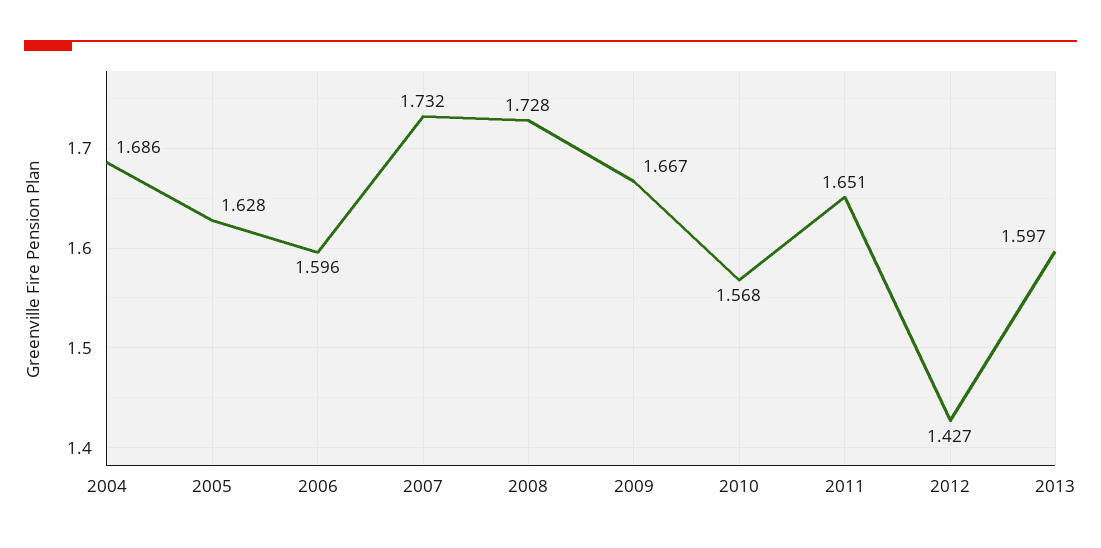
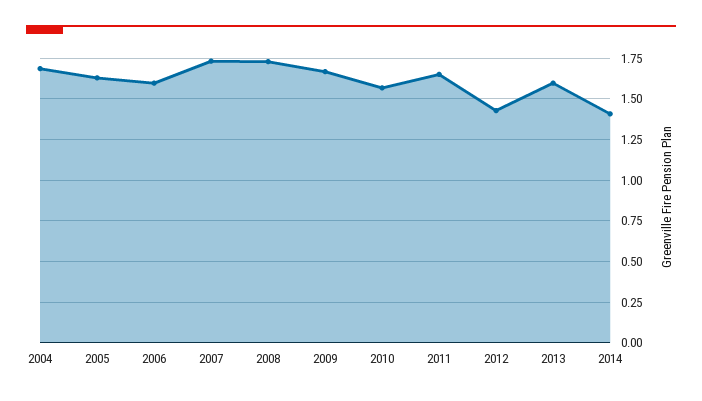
2014: none -> 1.4

